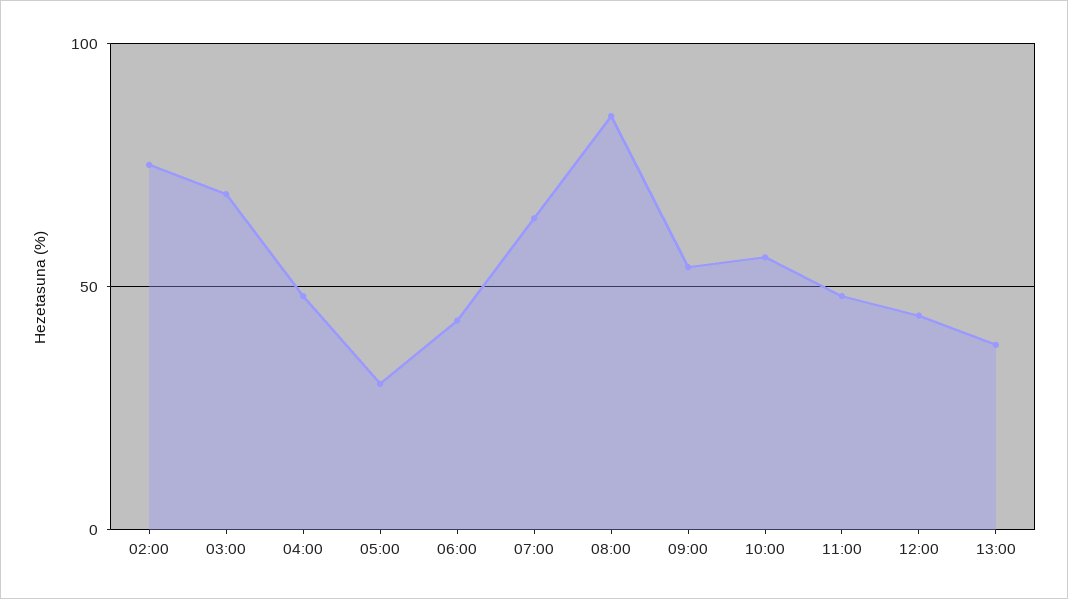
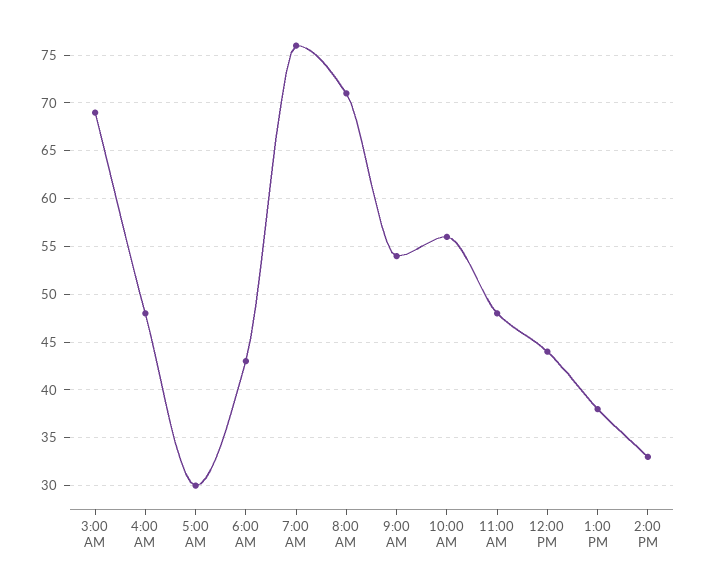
02:00: 75 -> none
07:00: 65 -> 76
08:00: 85 -> 71
2:00 PM: none -> 33

